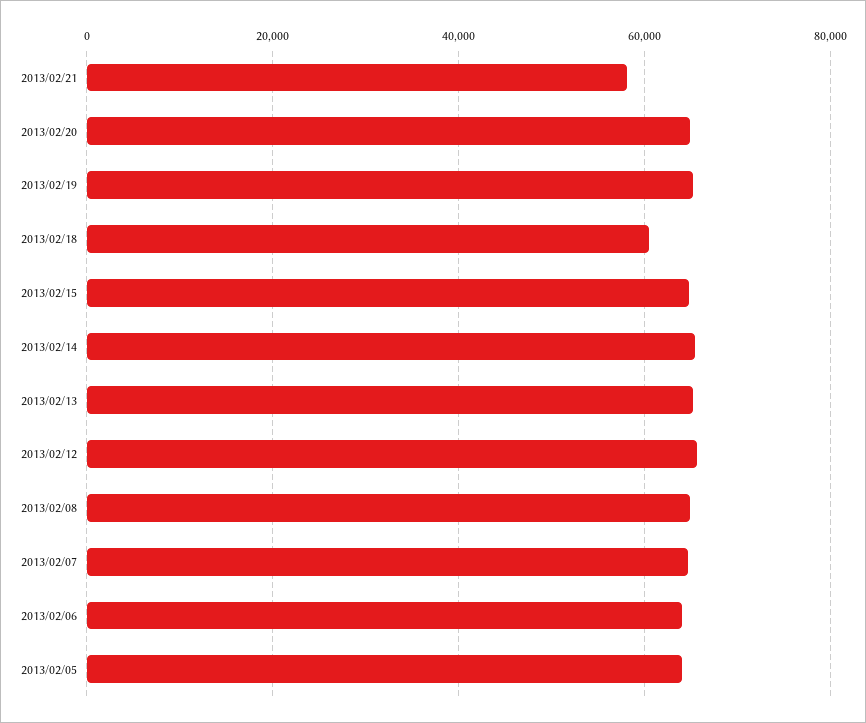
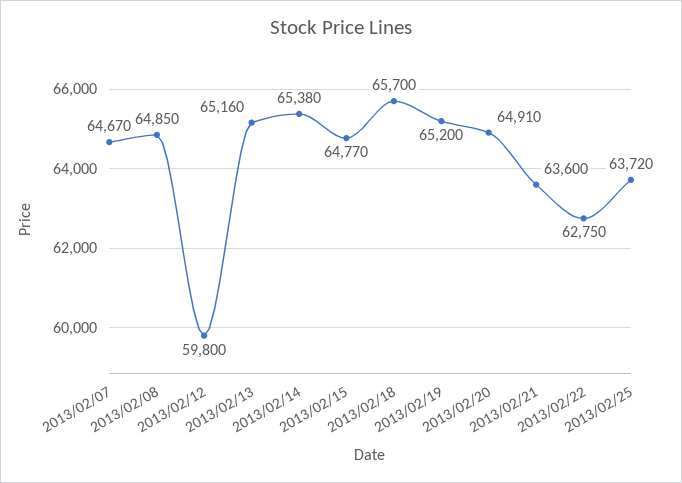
2013/02/21: 58000 -> 63600
2013/02/18: 60000 -> 65700
2013/02/12: 66000 -> 59800
2013/02/06: 64000 -> none
2013/02/05: 64000 -> none
2013/02/22: none -> 62750
2013/02/25: none -> 63720

